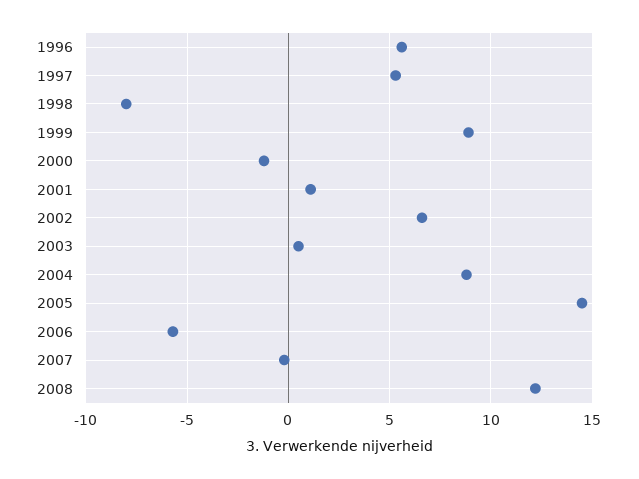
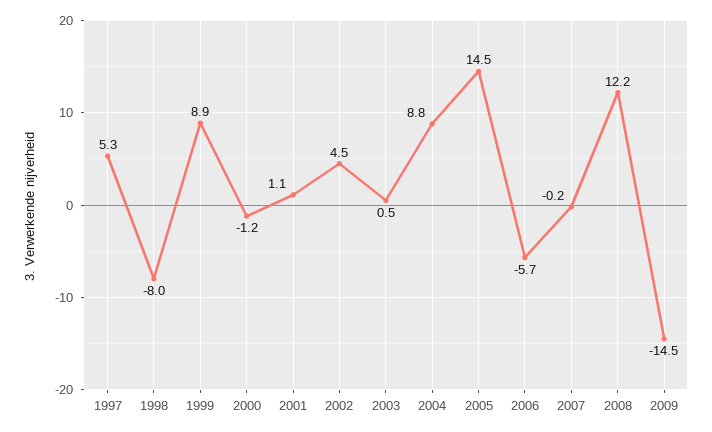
1996: 5.5 -> none
2002: 6.5 -> 4.5
2009: none -> -14.5

